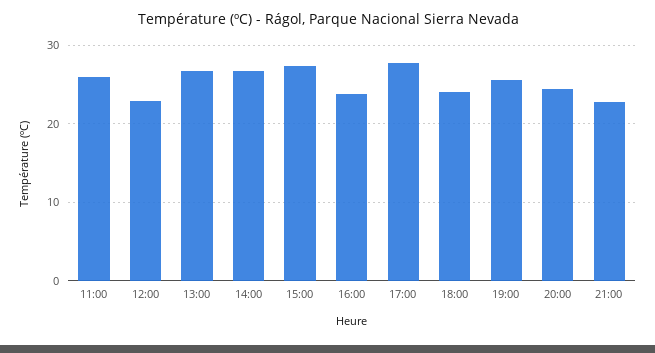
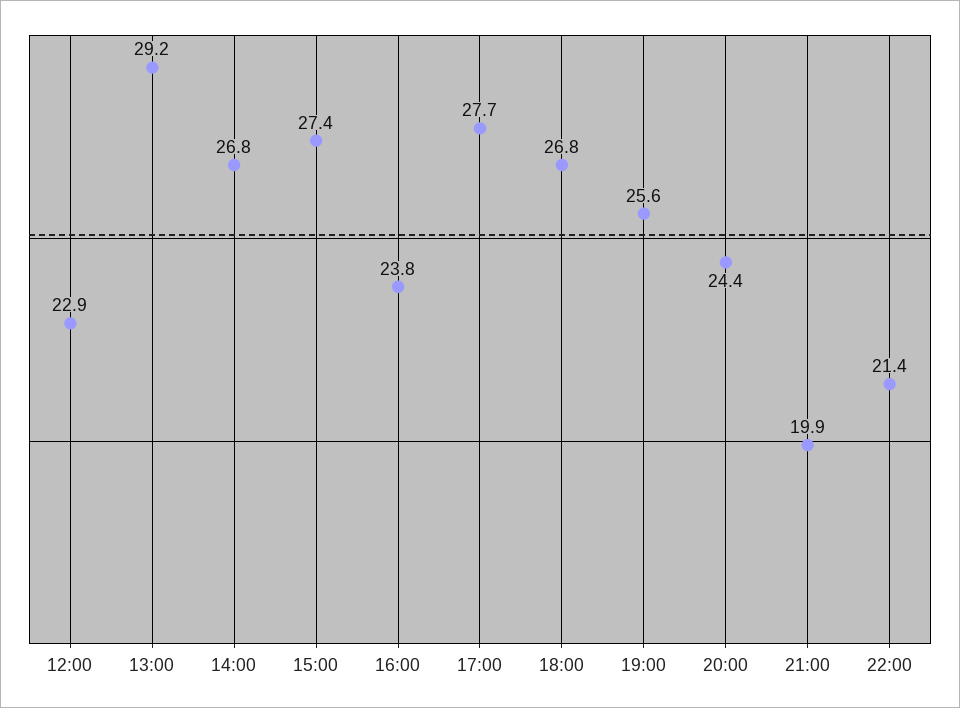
11:00: 26 -> none
13:00: 27 -> 29.2
18:00: 24 -> 26.8
21:00: 23 -> 19.9
22:00: none -> 21.4

